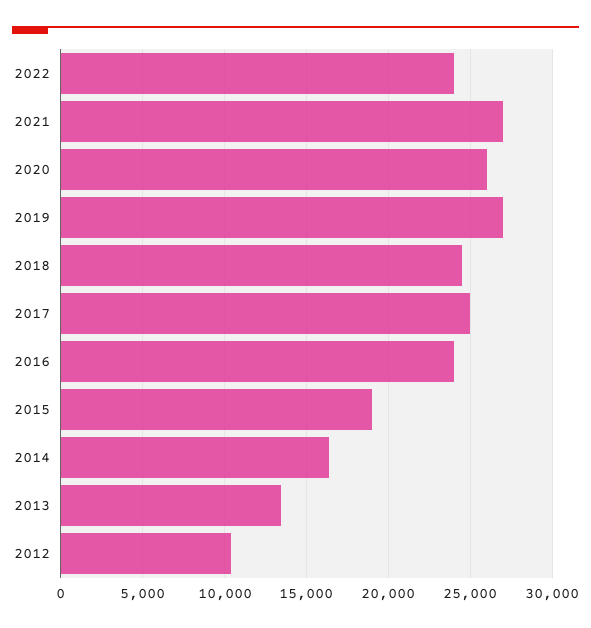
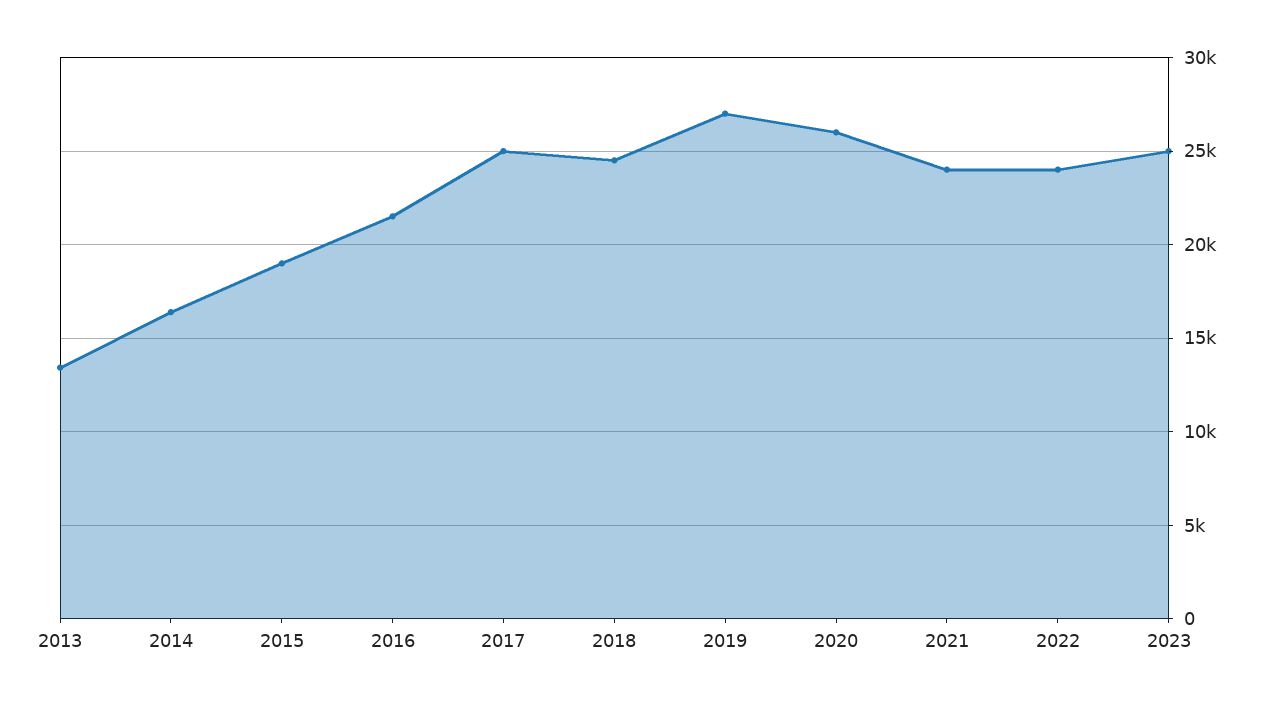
2021: 27000 -> 24000
2016: 24000 -> 21500
2012: 10500 -> none
2023: none -> 25000

